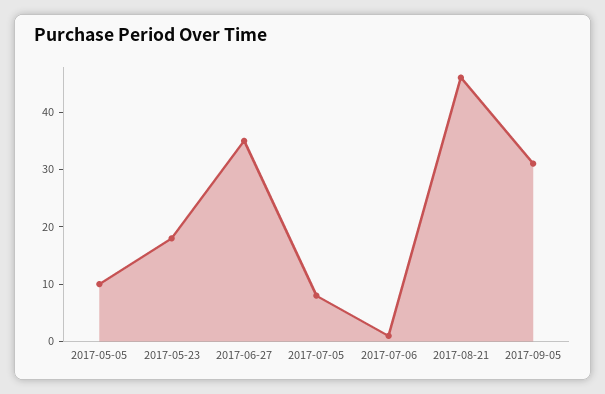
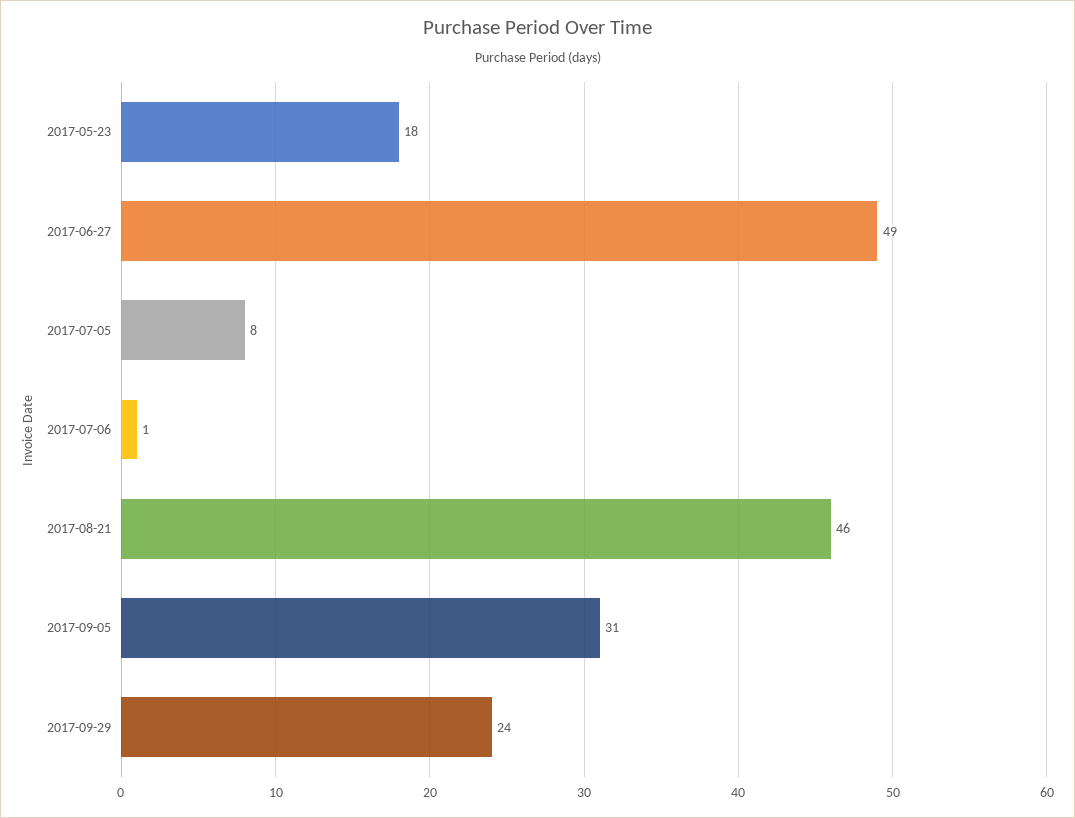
2017-05-05: 10 -> none
2017-06-27: 35 -> 49
2017-09-29: none -> 24

